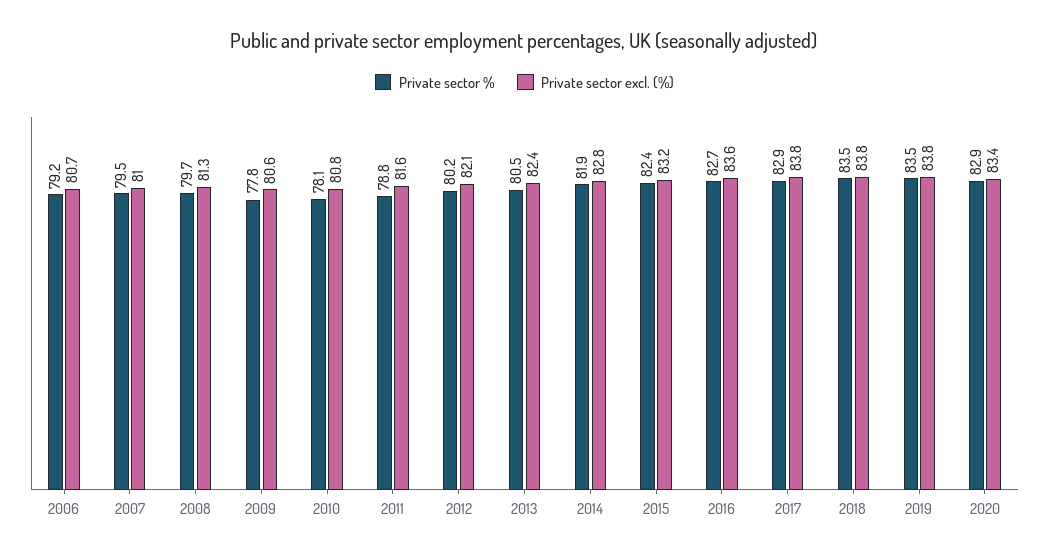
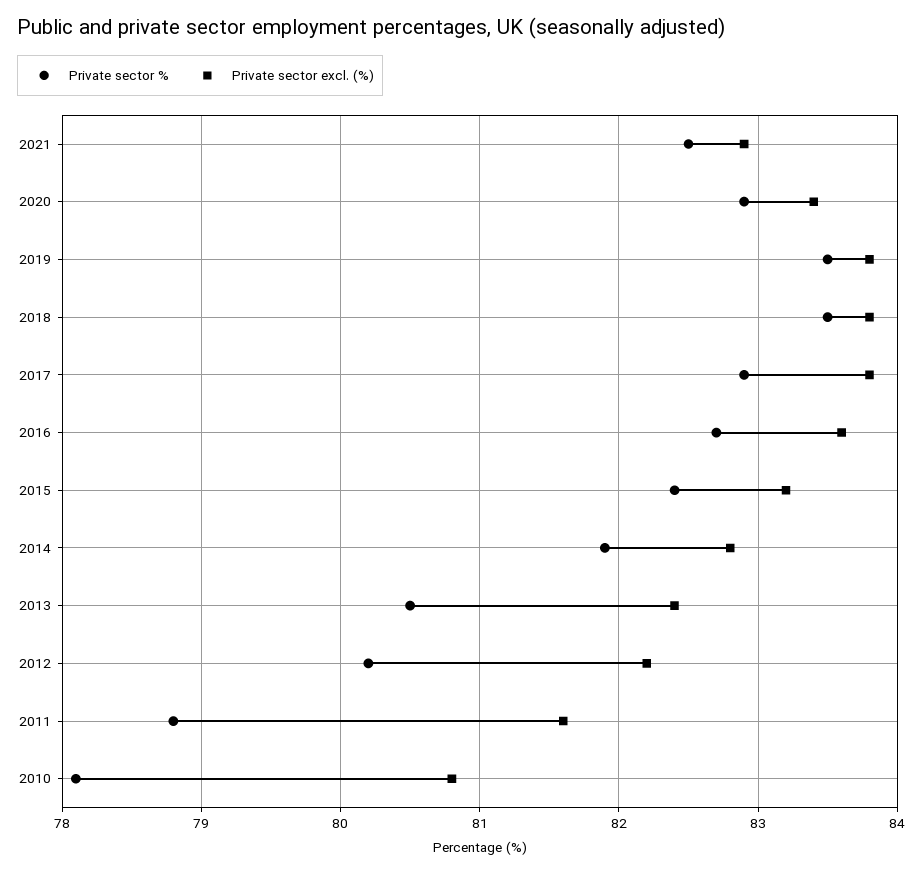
Private sector %, 2006: 79.2 -> none
Private sector excl. (%), 2006: 80.7 -> none
Private sector %, 2007: 79.5 -> none
Private sector excl. (%), 2007: 81 -> none
Private sector %, 2008: 79.7 -> none
Private sector excl. (%), 2008: 81.3 -> none
Private sector %, 2009: 77.8 -> none
Private sector excl. (%), 2009: 80.6 -> none
Private sector excl. (%), 2012: 82.1 -> 82.2
Private sector %, 2021: none -> 82.5
Private sector excl. (%), 2021: none -> 82.9

